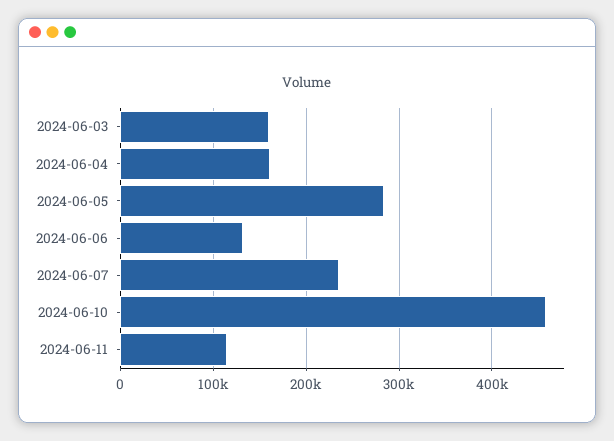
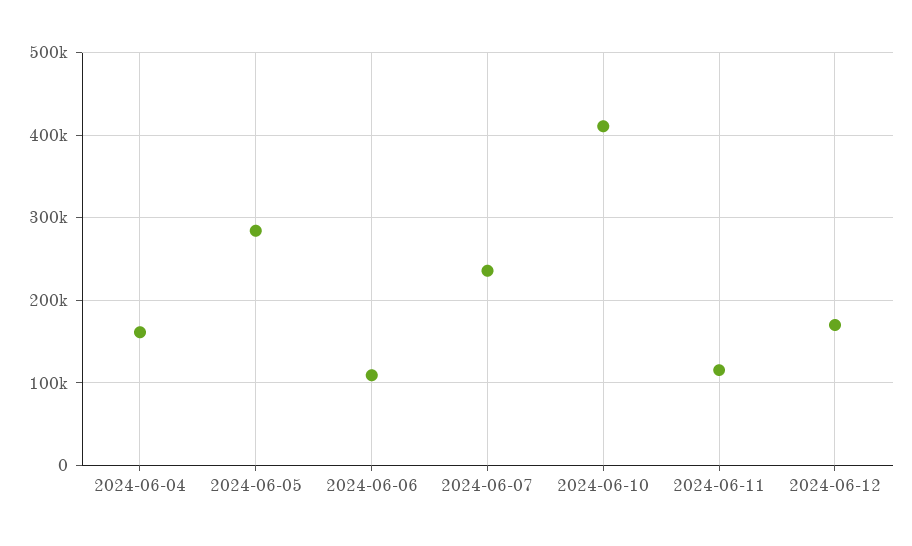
2024-06-03: 160000 -> none
2024-06-06: 130000 -> 110000
2024-06-10: 460000 -> 410000
2024-06-12: none -> 170000

